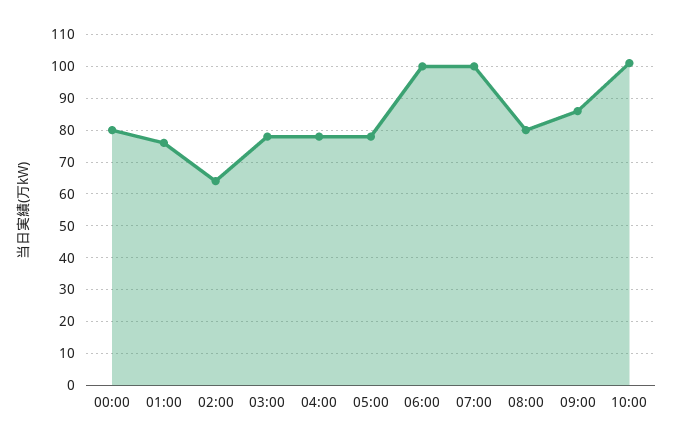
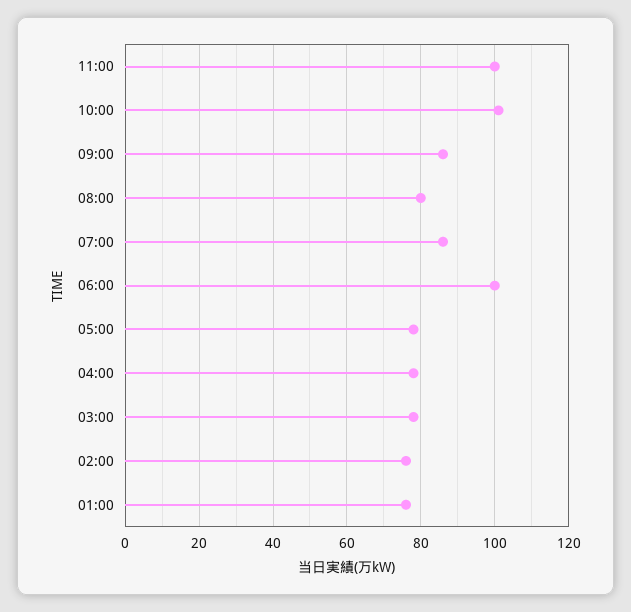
00:00: 80 -> none
02:00: 65 -> 75
07:00: 100 -> 85
11:00: none -> 100

